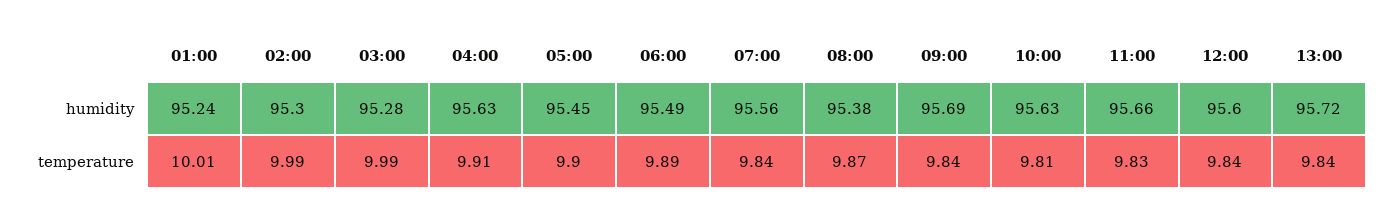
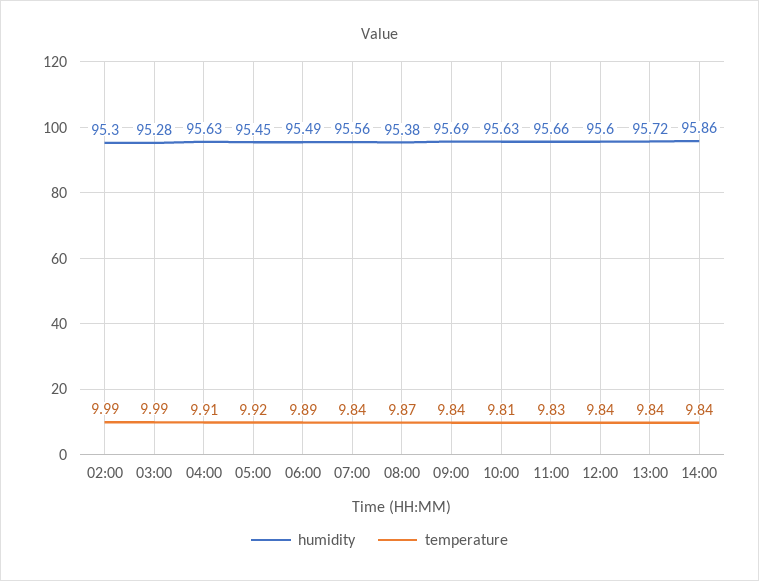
humidity, 01:00: 95.24 -> none
temperature, 01:00: 10.01 -> none
temperature, 05:00: 9.9 -> 9.92
humidity, 14:00: none -> 95.86
temperature, 14:00: none -> 9.84

